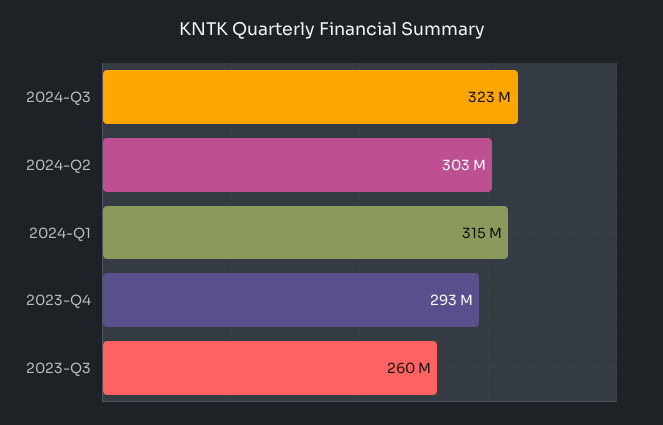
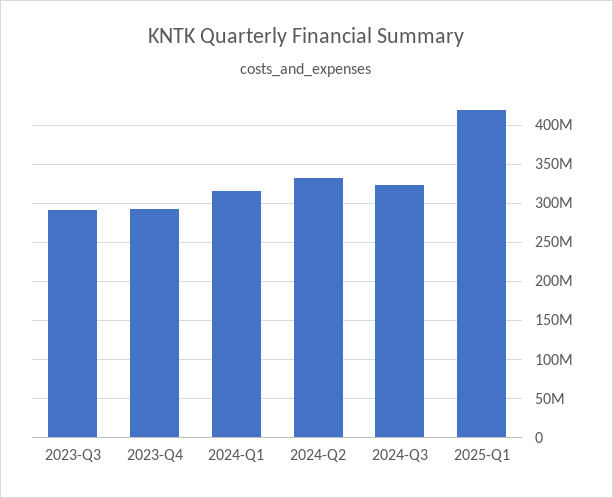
2024-Q2: 303000000 -> 330000000
2023-Q3: 260000000 -> 290000000
2025-Q1: none -> 420000000

